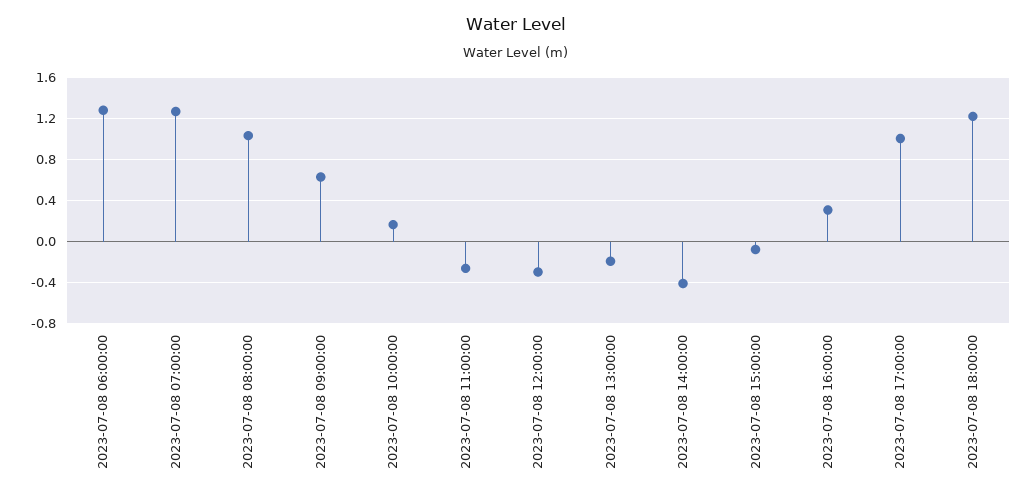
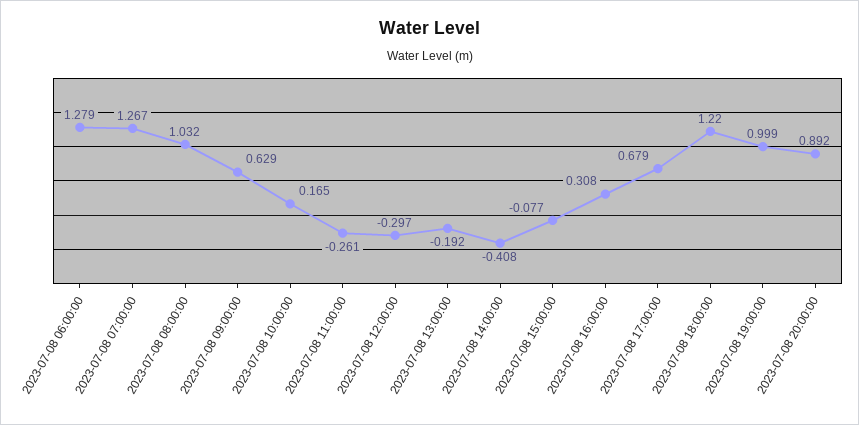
2023-07-08 17:00:00: 1 -> 0.679
2023-07-08 19:00:00: none -> 0.999
2023-07-08 20:00:00: none -> 0.892

